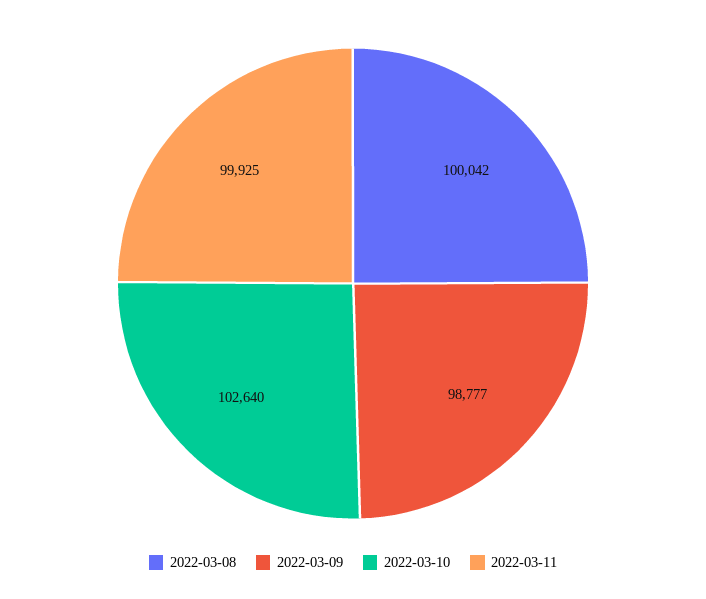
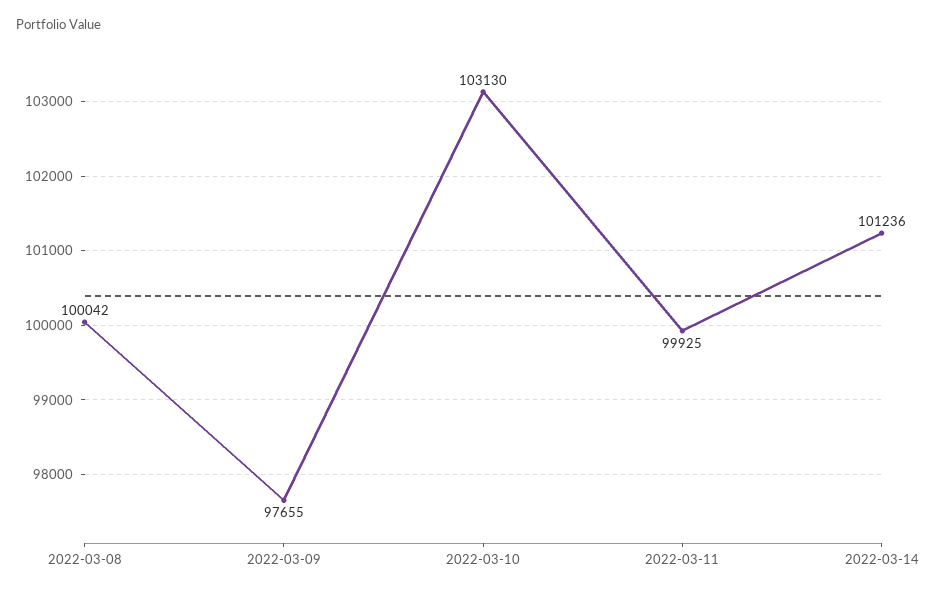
2022-03-09: 98777 -> 97655
2022-03-10: 102640 -> 103130
2022-03-14: none -> 101236

